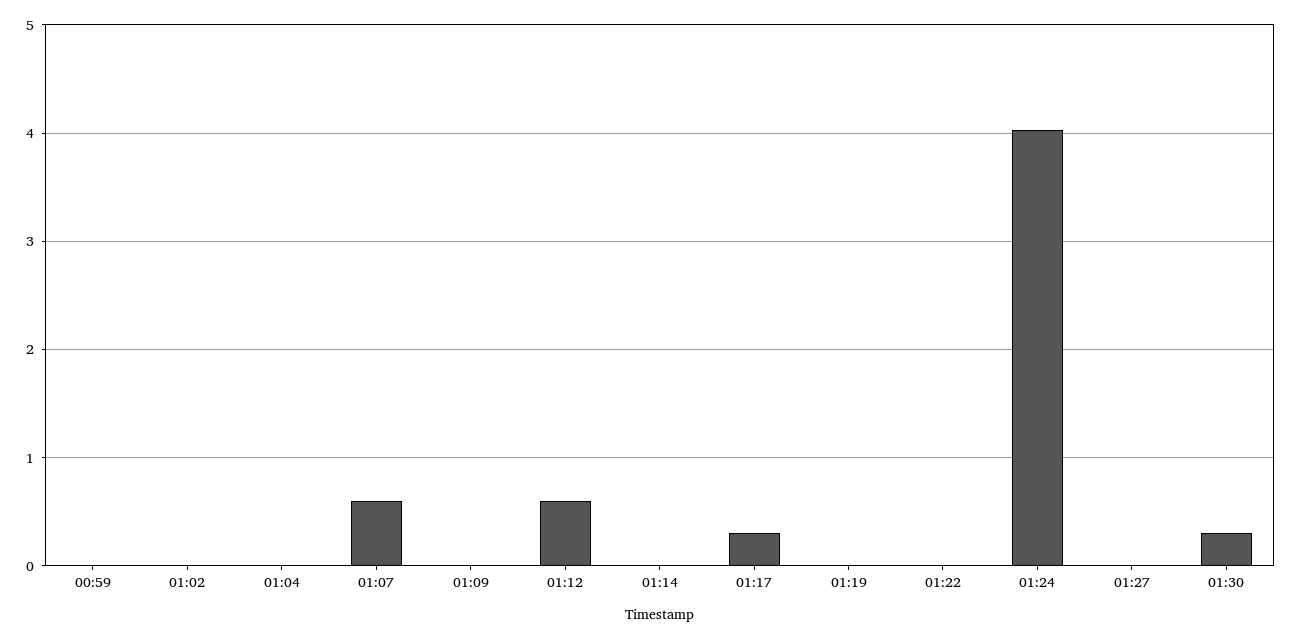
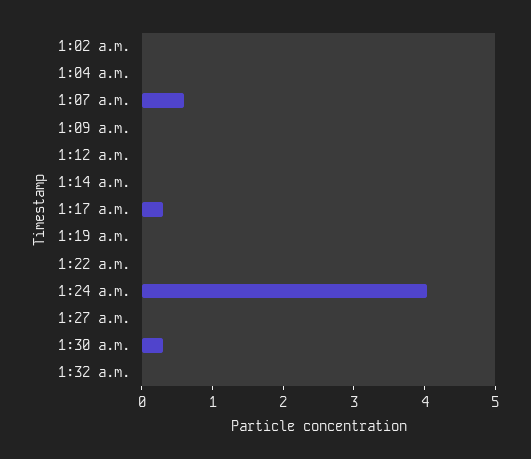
00:59: 0 -> none
01:12: 0.6 -> 0
1:32 a.m.: none -> 0

